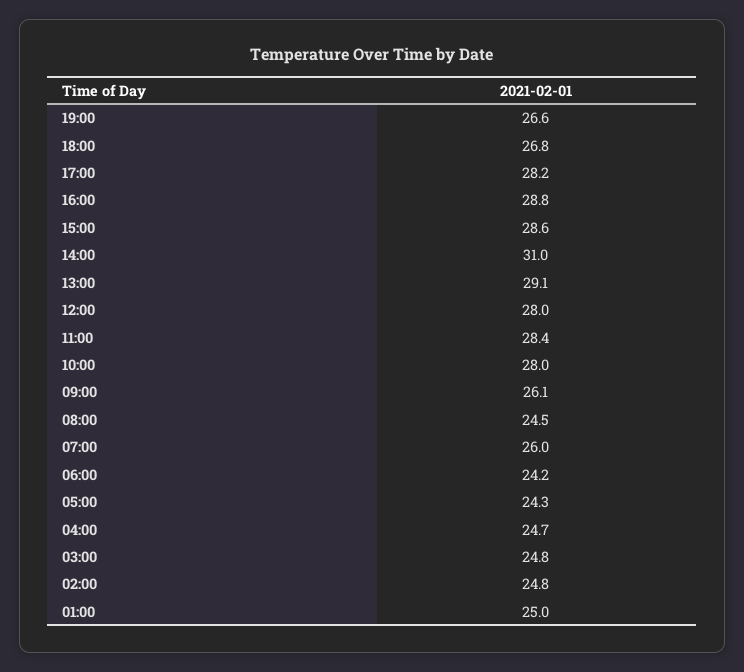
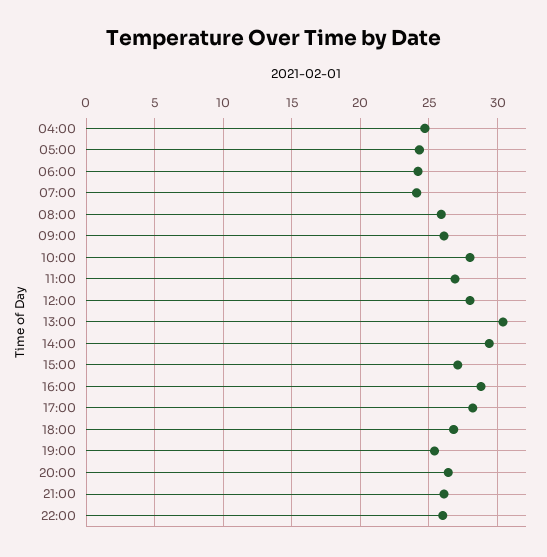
19:00: 26.6 -> 25.5
15:00: 28.6 -> 27
14:00: 31 -> 29.5
13:00: 29.1 -> 30.5
11:00: 28.4 -> 27
08:00: 24.5 -> 26
07:00: 26 -> 24
03:00: 24.8 -> none
02:00: 24.8 -> none
01:00: 25 -> none
20:00: none -> 26.5
21:00: none -> 26
22:00: none -> 26

